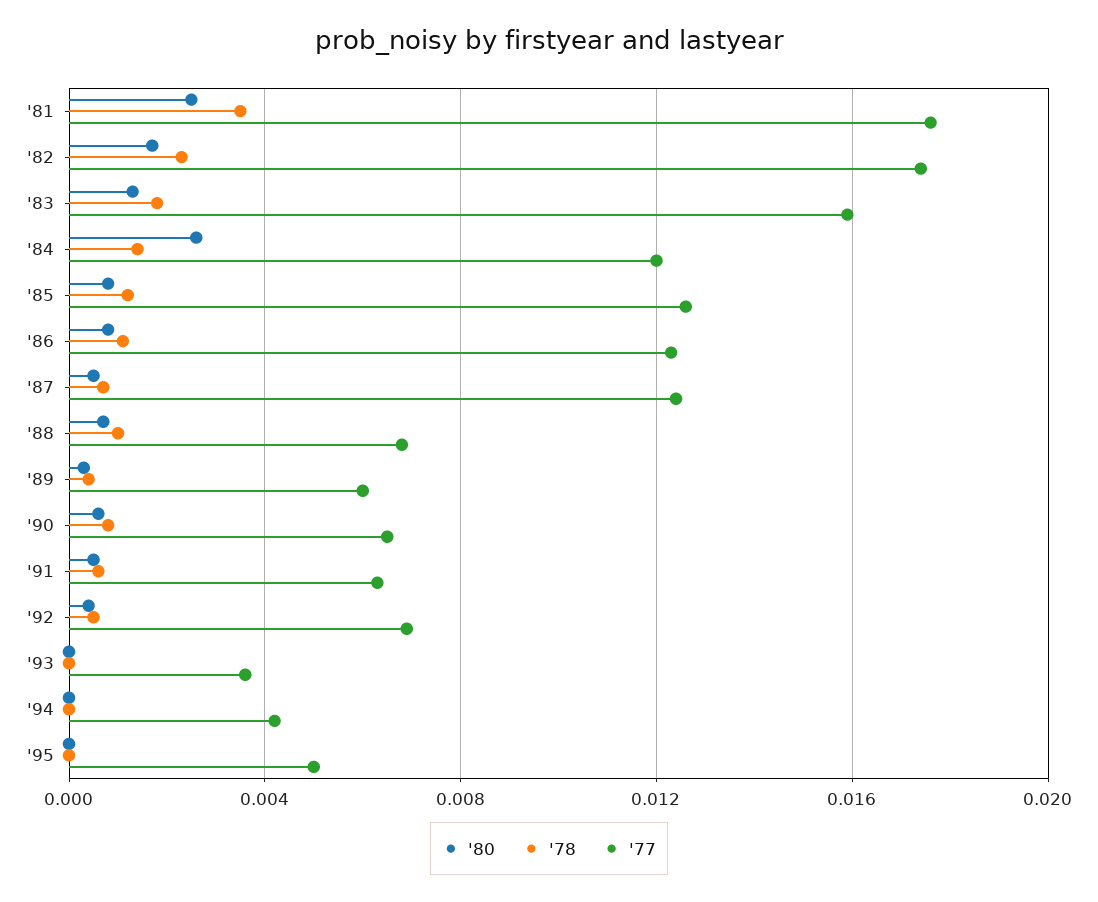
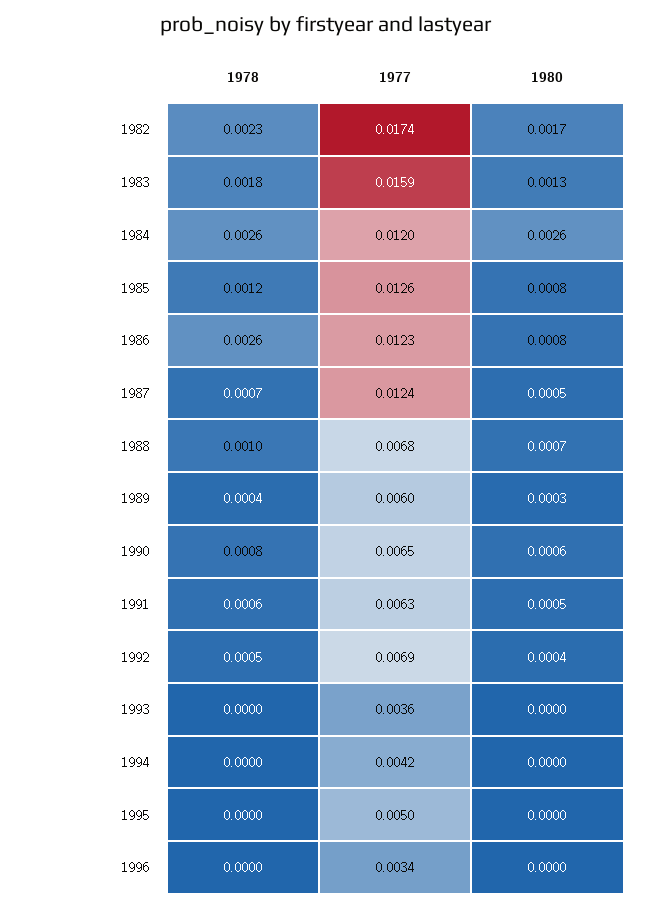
'80, '81: 0.0025 -> none
'78, '81: 0.0035 -> none
'77, '81: 0.0175 -> none
'78, '84: 0.0015 -> 0.0026
'78, '86: 0.001 -> 0.0026
'78, 1996: none -> 0
'77, 1996: none -> 0.0034
'80, 1996: none -> 0

